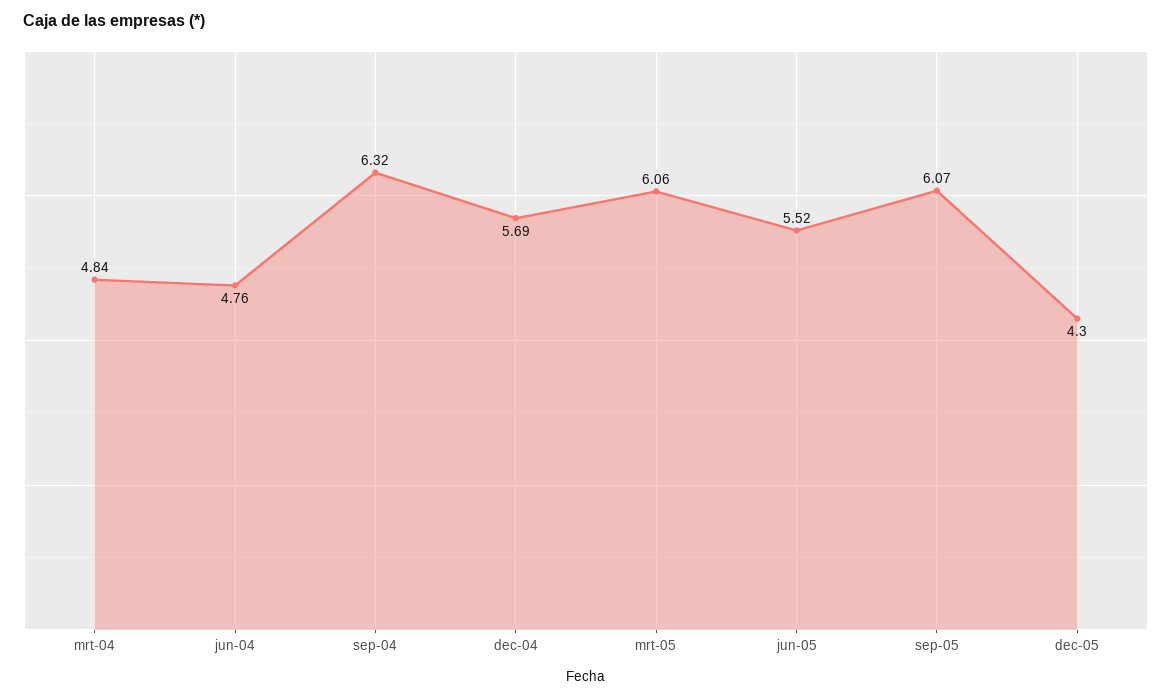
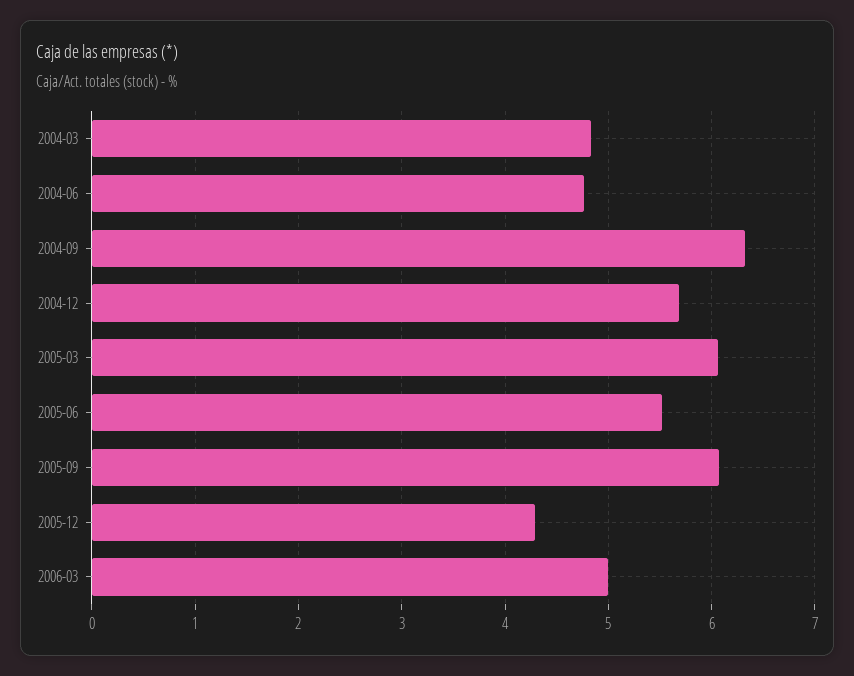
2006-03: none -> 5

